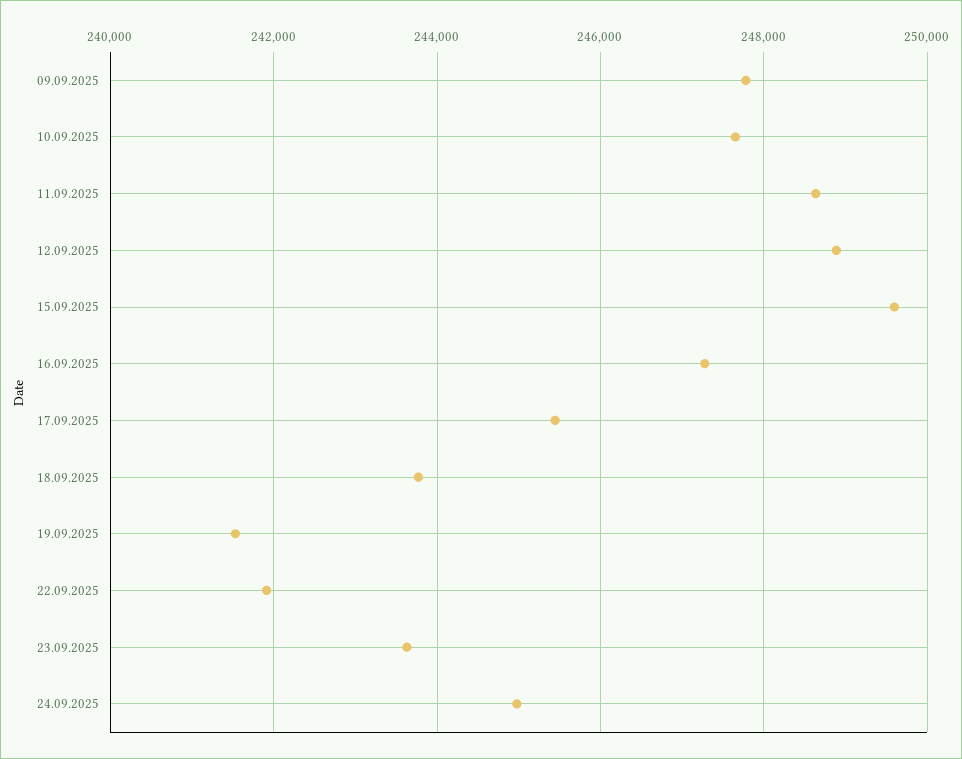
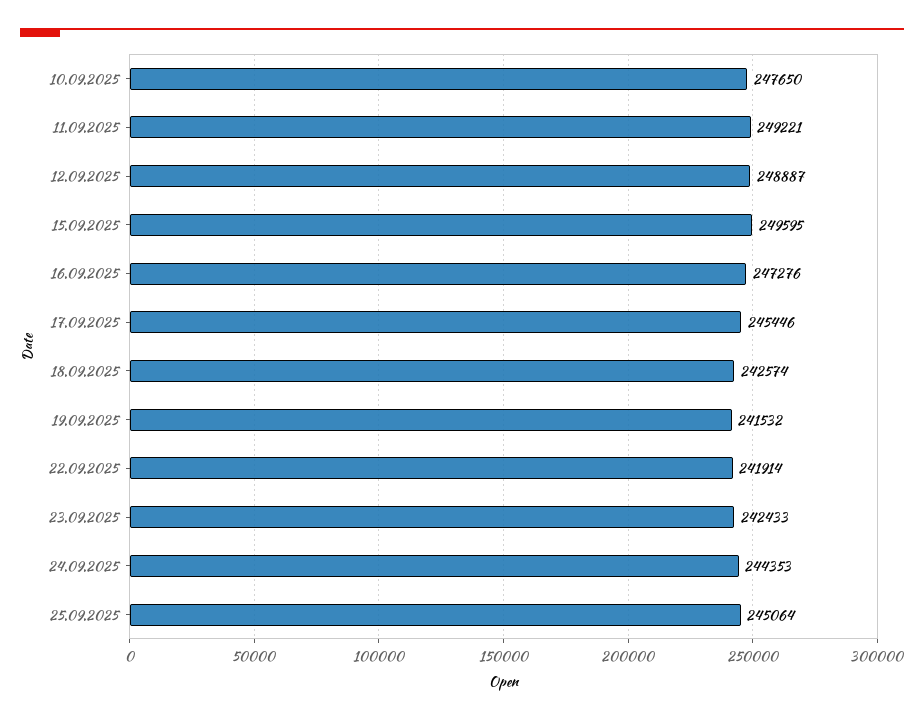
09.09.2025: 247800 -> none
11.09.2025: 248600 -> 249221
18.09.2025: 243800 -> 242574
23.09.2025: 243600 -> 242433
24.09.2025: 245000 -> 244353
25.09.2025: none -> 245064

